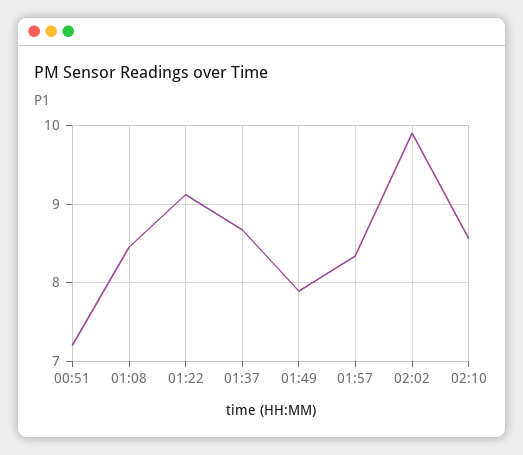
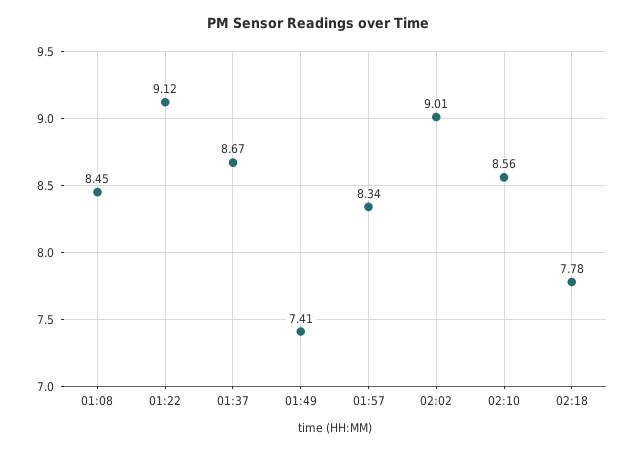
00:51: 7.2 -> none
01:49: 7.9 -> 7.41
02:02: 9.9 -> 9.01
02:18: none -> 7.78

